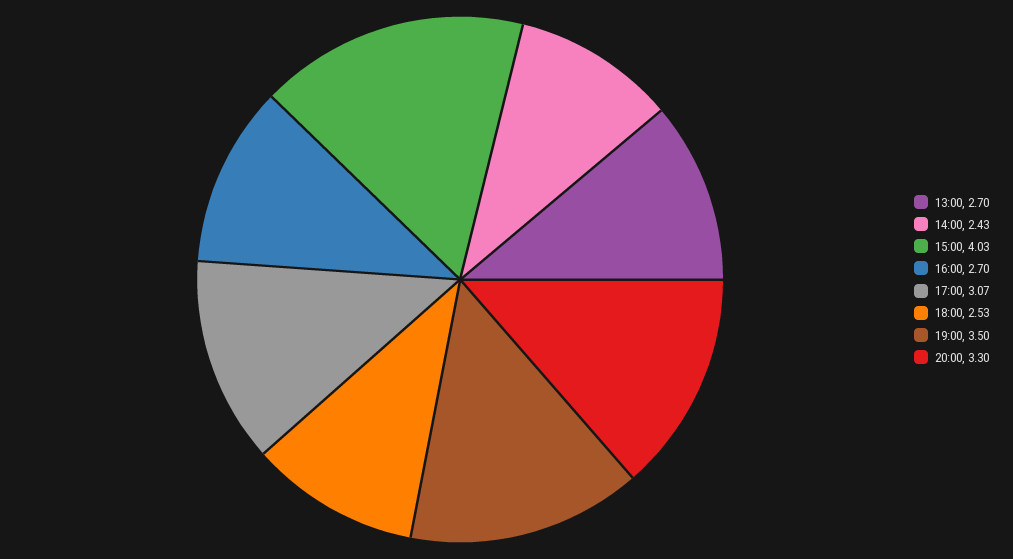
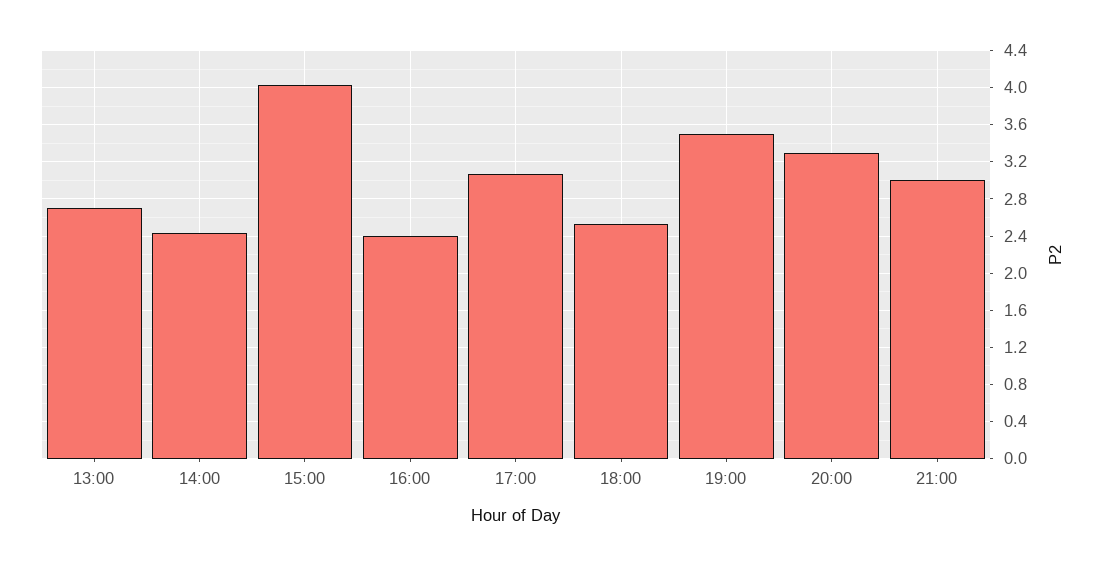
16:00: 2.7 -> 2.4
21:00: none -> 3

